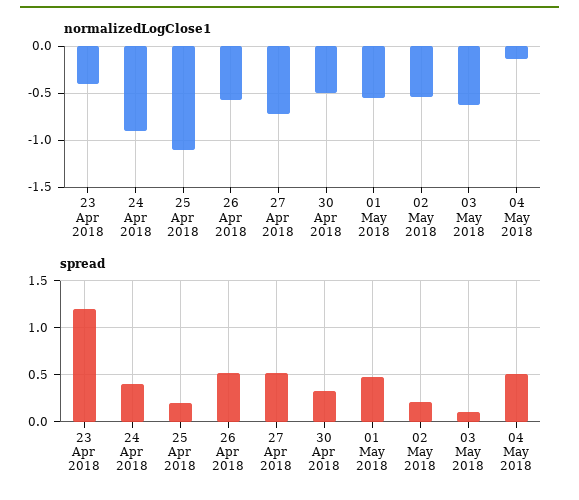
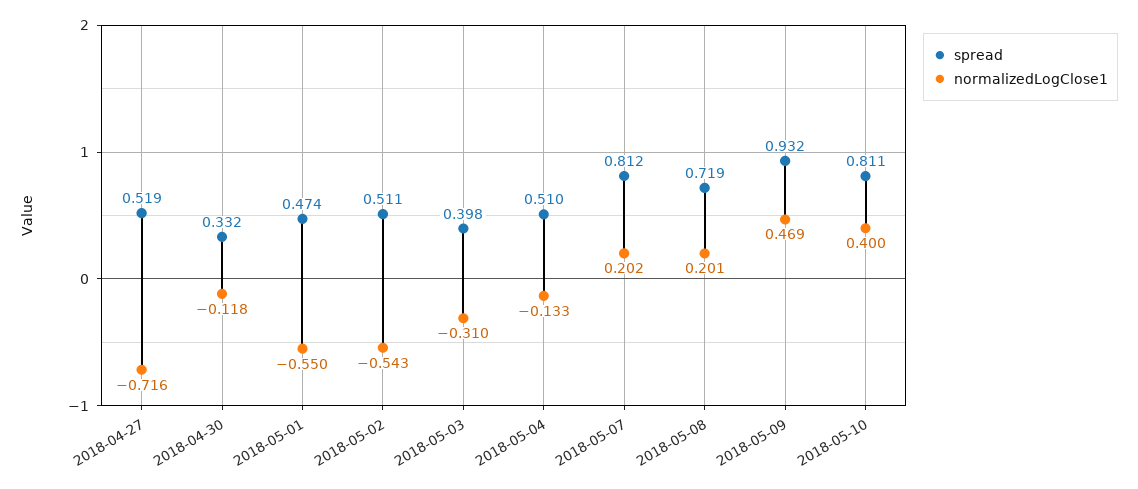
normalizedLogClose1, 23 Apr 2018: -0.4 -> none
normalizedLogClose1, 24 Apr 2018: -0.9 -> none
normalizedLogClose1, 25 Apr 2018: -1.1 -> none
normalizedLogClose1, 26 Apr 2018: -0.6 -> none
normalizedLogClose1, 30 Apr 2018: -0.5 -> -0.118
normalizedLogClose1, 03 May 2018: -0.6 -> -0.31
spread, 23 Apr 2018: 1.2 -> none
spread, 24 Apr 2018: 0.4 -> none
spread, 25 Apr 2018: 0.2 -> none
spread, 26 Apr 2018: 0.5 -> none
spread, 02 May 2018: 0.2 -> 0.511
spread, 03 May 2018: 0.1 -> 0.398
spread, 2018-05-07: none -> 0.812
normalizedLogClose1, 2018-05-07: none -> 0.202
spread, 2018-05-08: none -> 0.719
normalizedLogClose1, 2018-05-08: none -> 0.201
spread, 2018-05-09: none -> 0.932
normalizedLogClose1, 2018-05-09: none -> 0.469
spread, 2018-05-10: none -> 0.811
normalizedLogClose1, 2018-05-10: none -> 0.4

